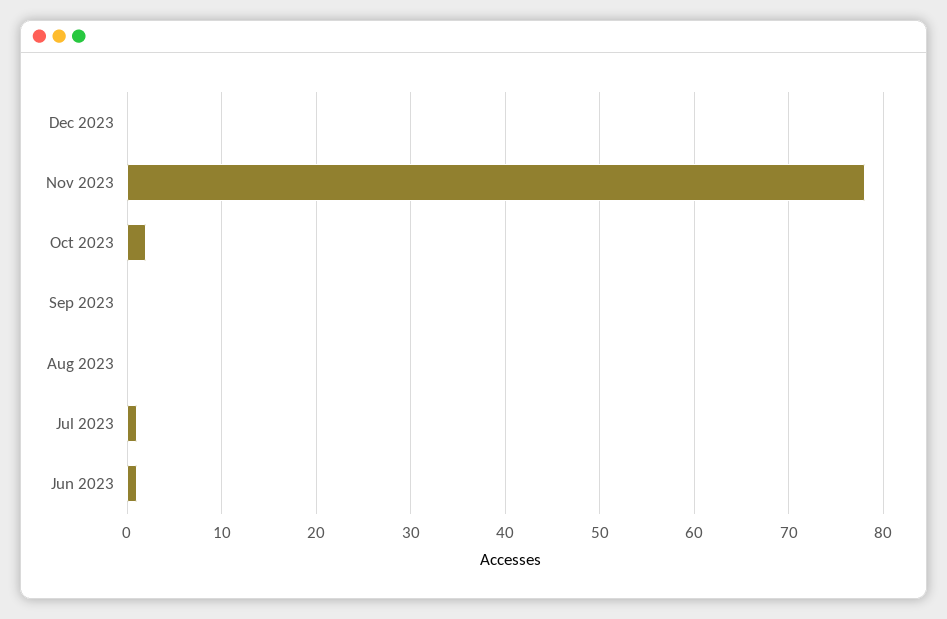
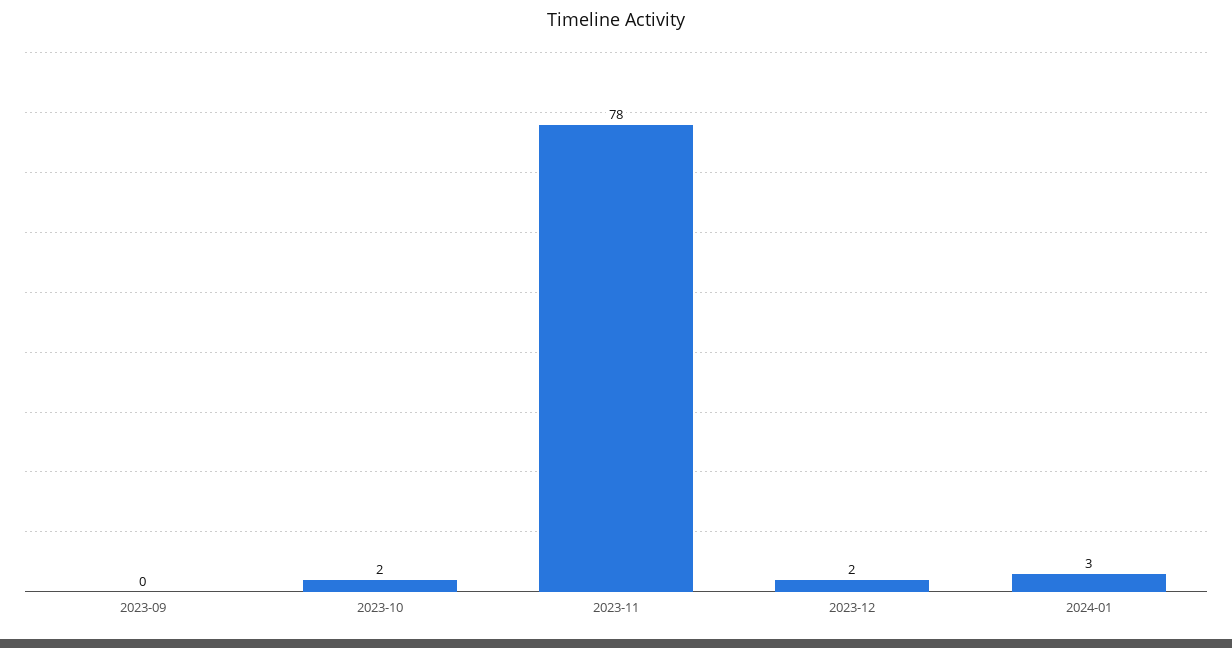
Dec 2023: 0 -> 2
Aug 2023: 0 -> none
Jul 2023: 1 -> none
Jun 2023: 1 -> none
2024-01: none -> 3

